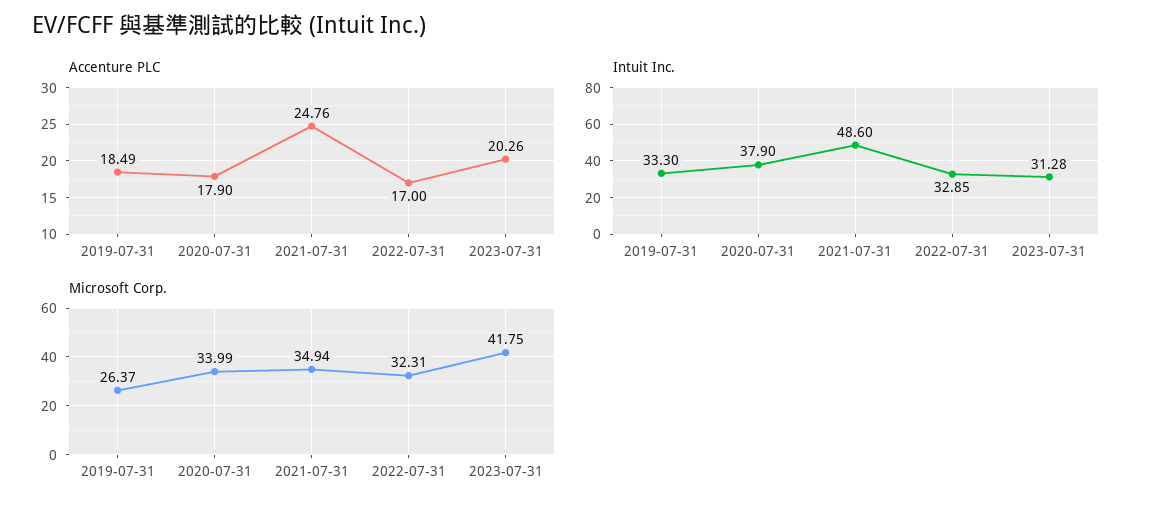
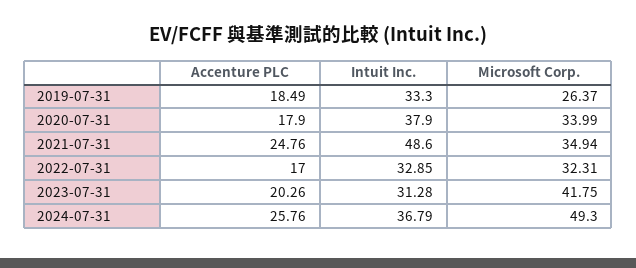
Accenture PLC, 2024-07-31: none -> 25.76
Intuit Inc., 2024-07-31: none -> 36.79
Microsoft Corp., 2024-07-31: none -> 49.3

